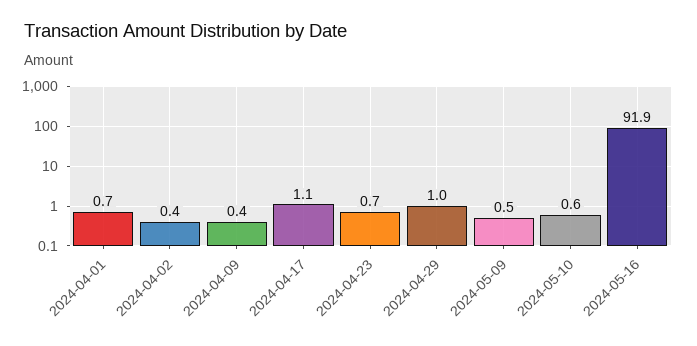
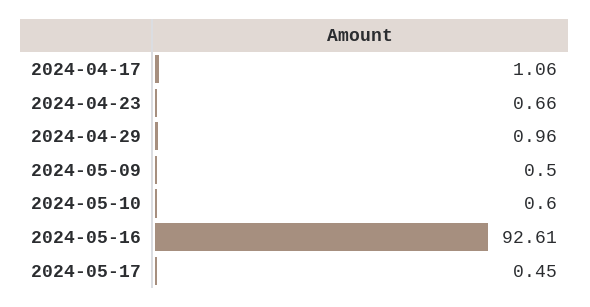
2024-04-01: 0.7 -> none
2024-04-02: 0.4 -> none
2024-04-09: 0.4 -> none
2024-05-16: 91.9 -> 92.61
2024-05-17: none -> 0.45

